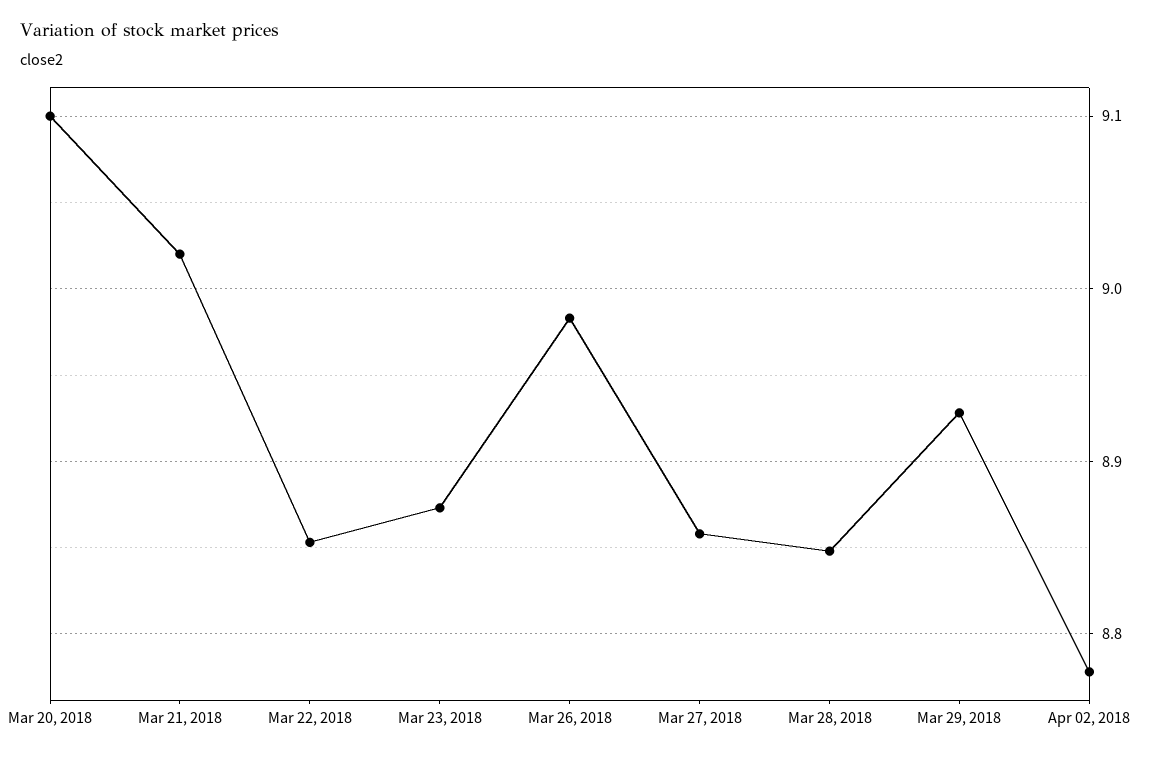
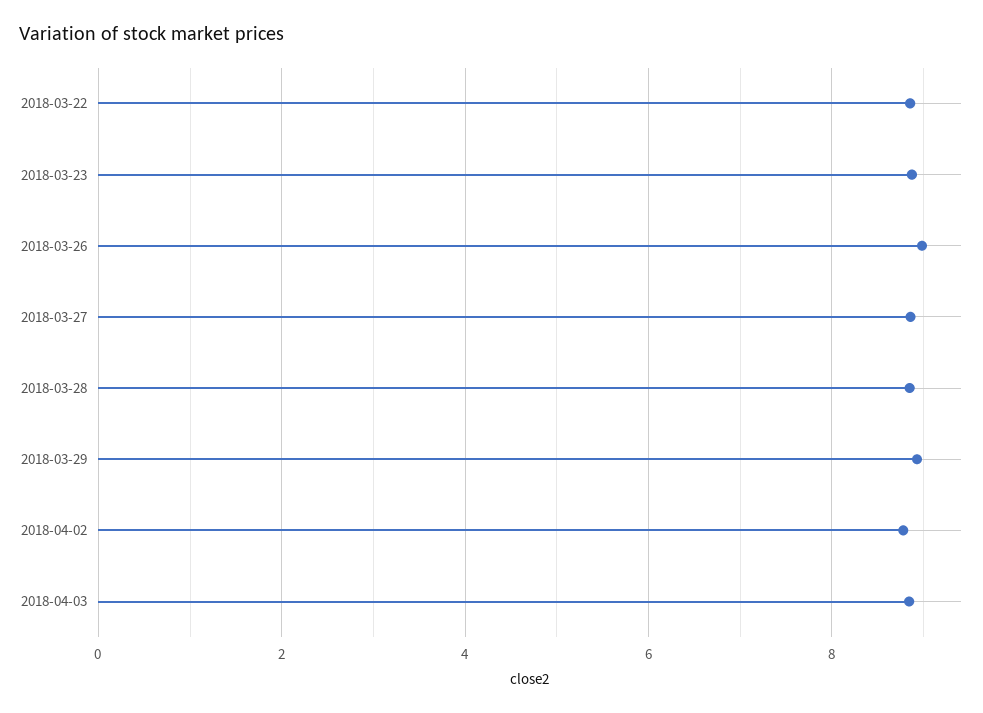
Mar 20, 2018: 9.1 -> none
Mar 21, 2018: 9.02 -> none
2018-04-03: none -> 8.8

